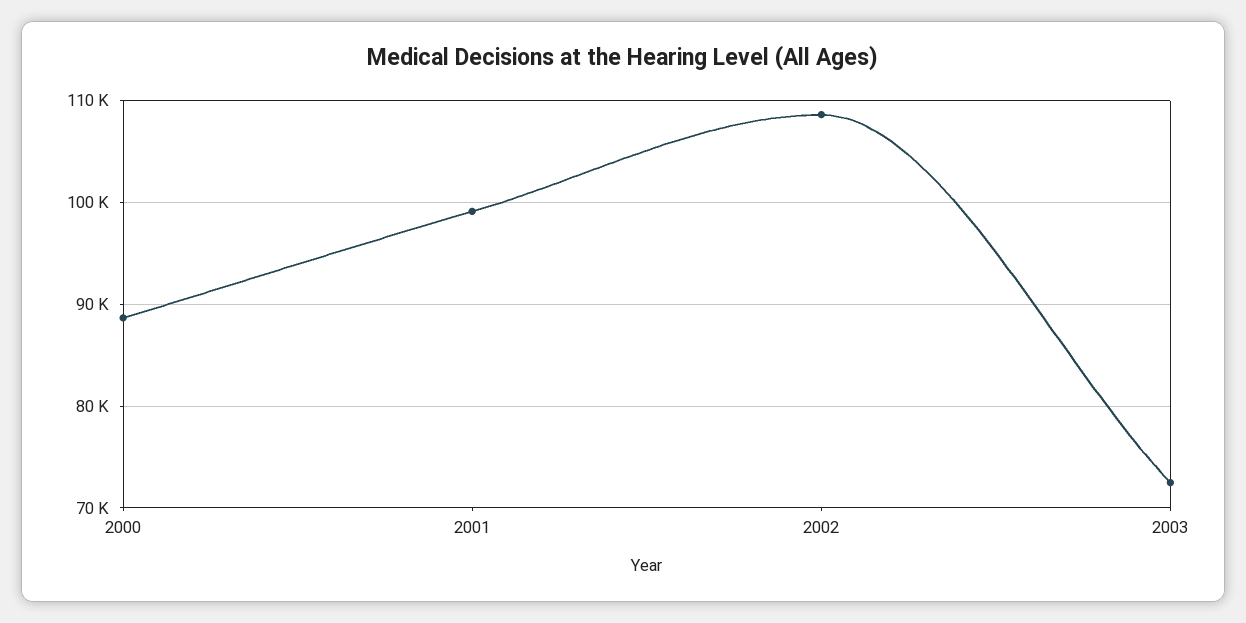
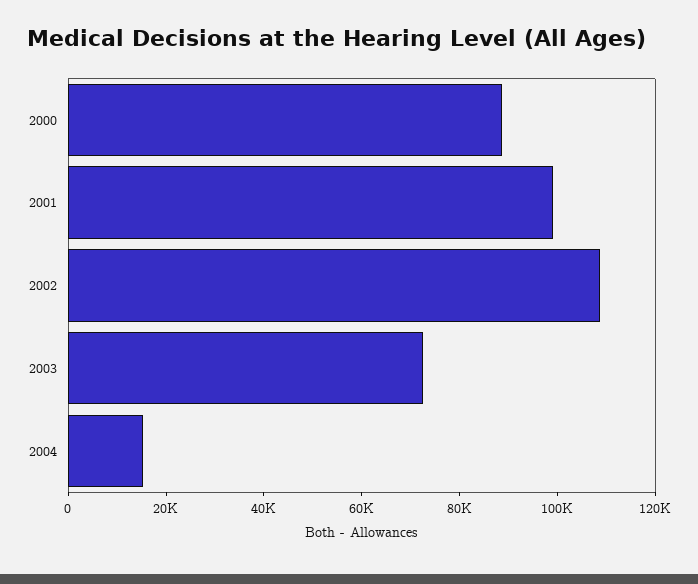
2004: none -> 15000

